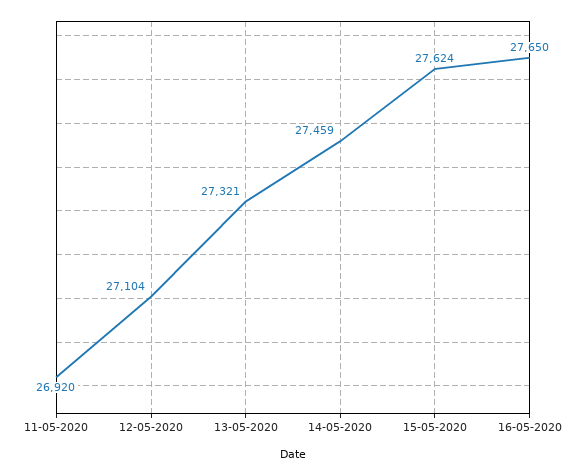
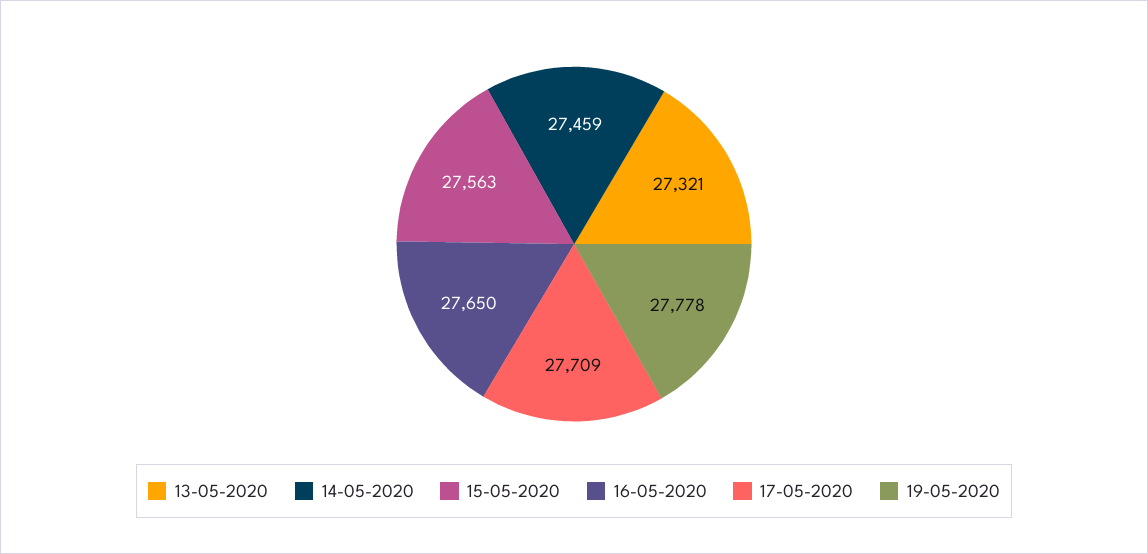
11-05-2020: 26920 -> none
12-05-2020: 27104 -> none
15-05-2020: 27624 -> 27563
17-05-2020: none -> 27709
19-05-2020: none -> 27778

